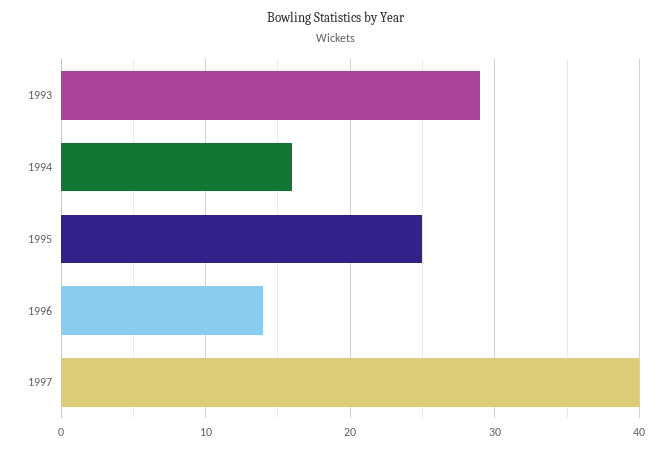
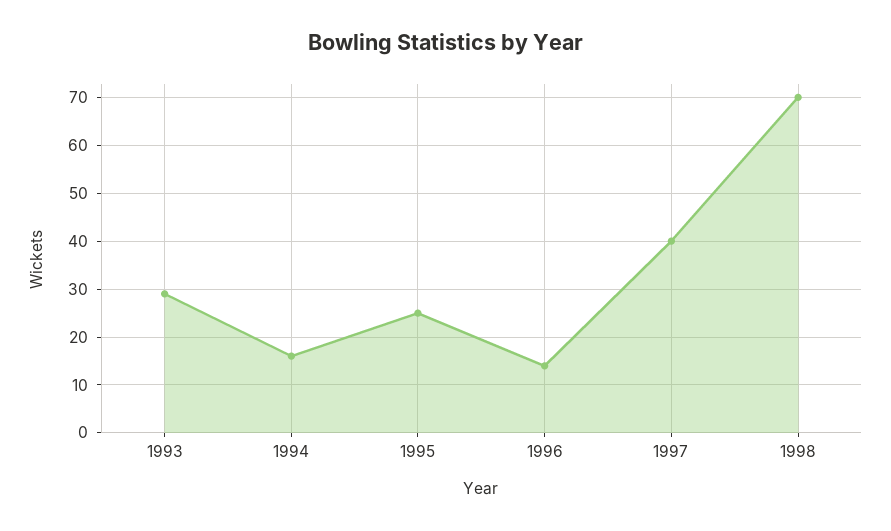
1998: none -> 70

